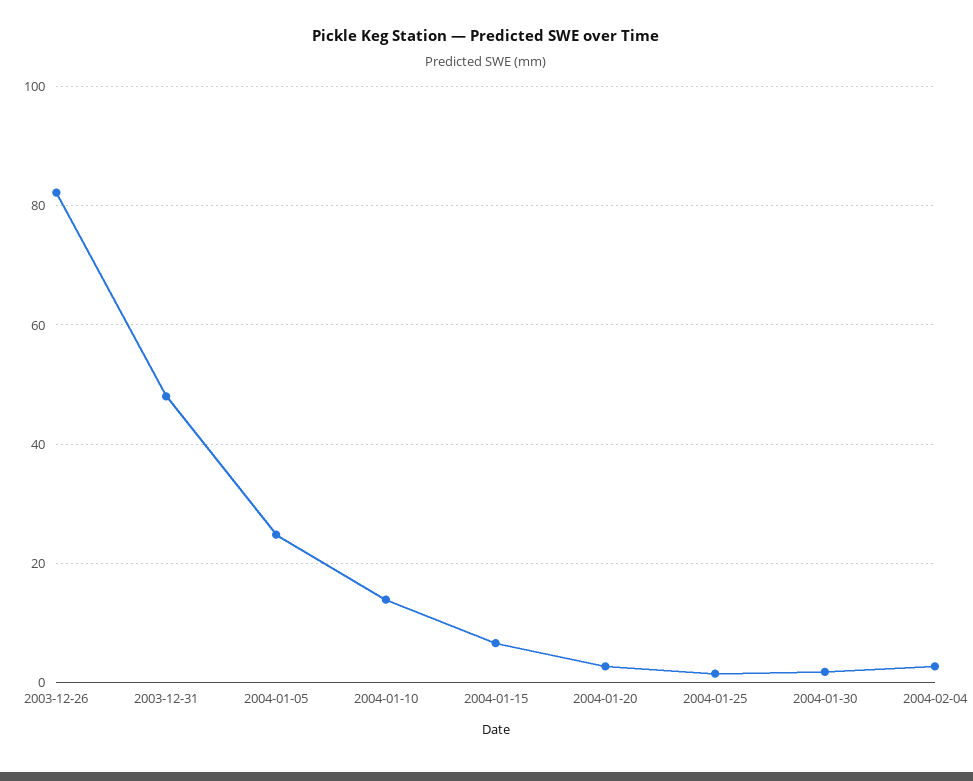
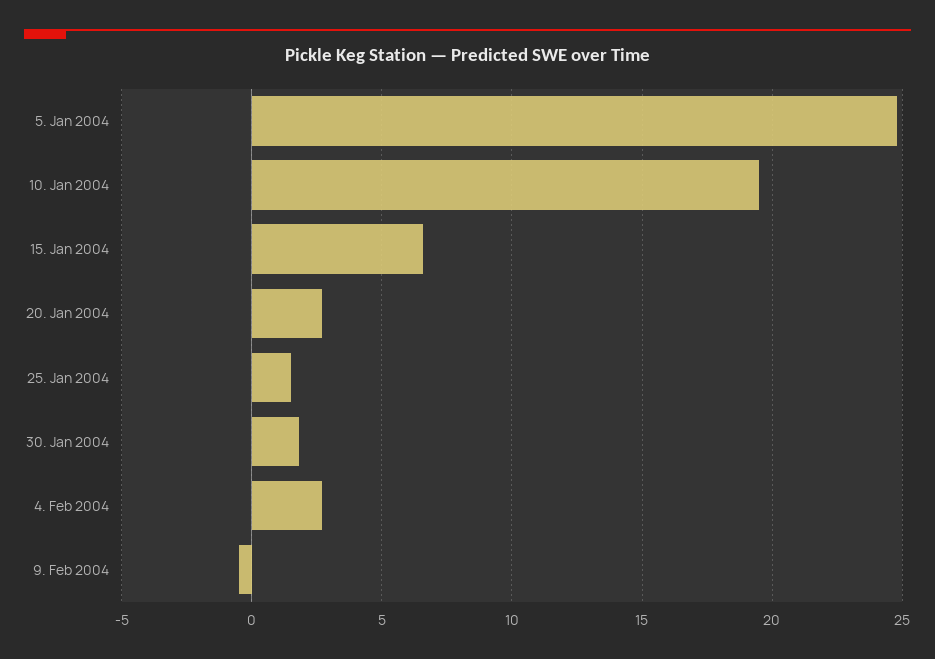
2003-12-26: 82 -> none
2003-12-31: 48 -> none
2004-01-10: 14 -> 19.5
9. Feb 2004: none -> -0.5

